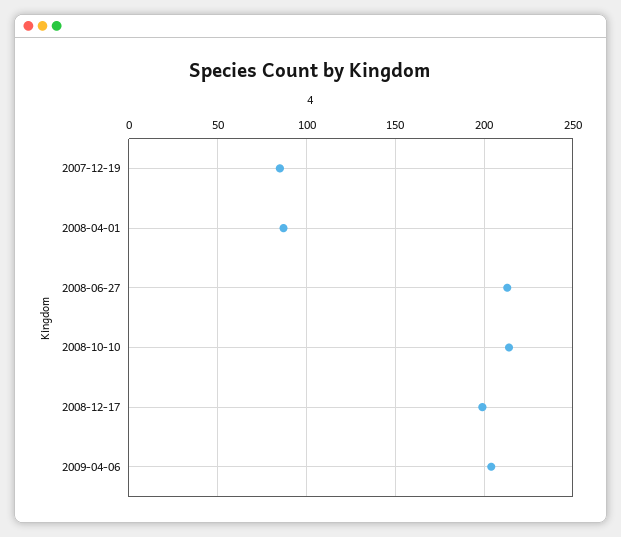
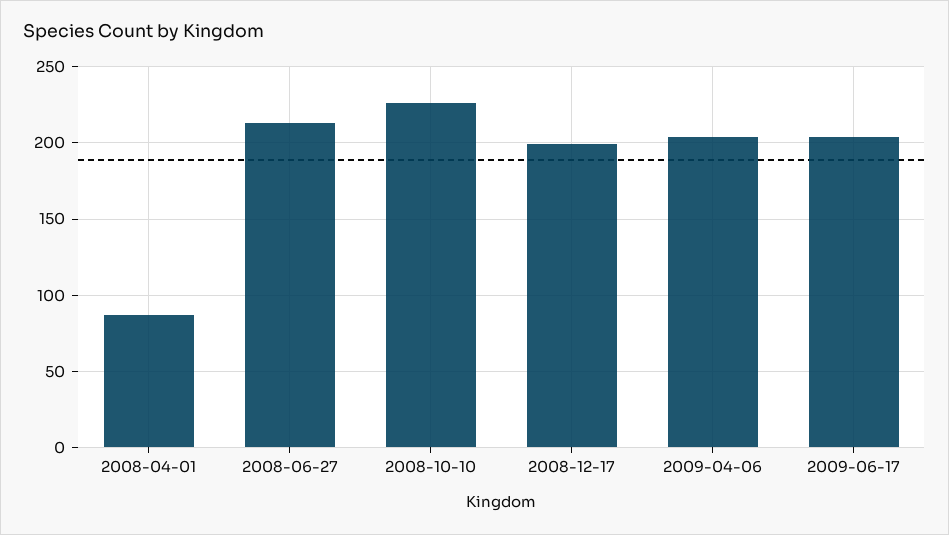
2007-12-19: 85 -> none
2008-10-10: 215 -> 225
2009-06-17: none -> 205

